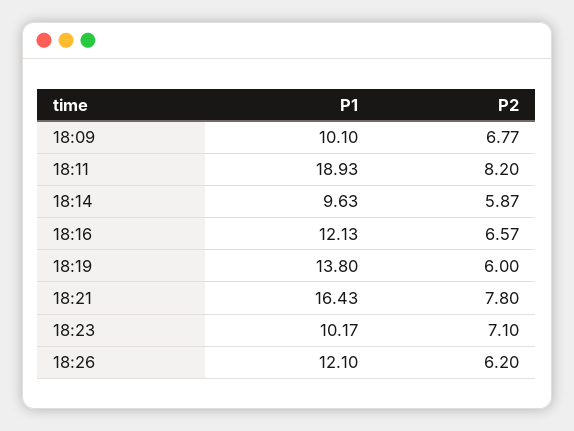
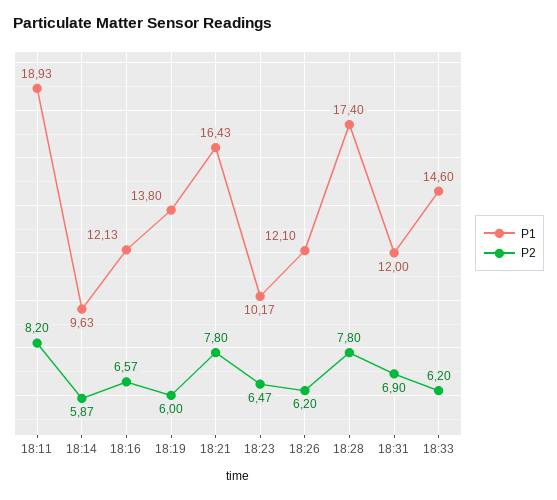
P1, 18:09: 10.1 -> none
P2, 18:09: 6.77 -> none
P2, 18:23: 7.1 -> 6.47
P1, 18:28: none -> 17.4
P2, 18:28: none -> 7.8
P1, 18:31: none -> 12
P2, 18:31: none -> 6.9
P1, 18:33: none -> 14.6
P2, 18:33: none -> 6.2

